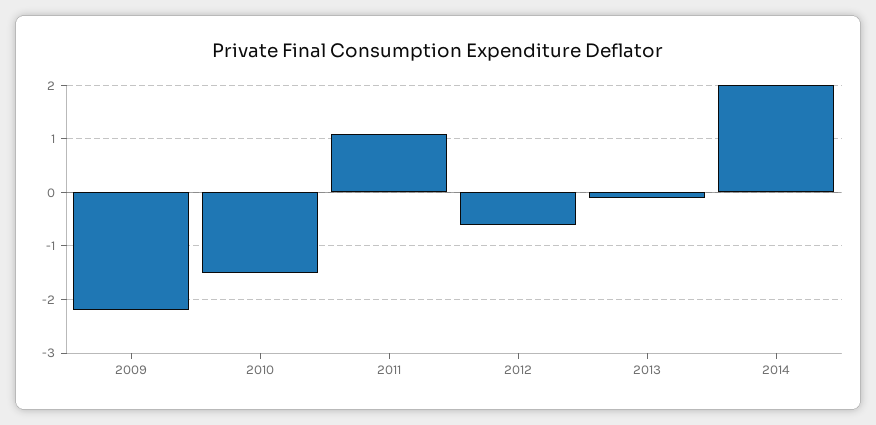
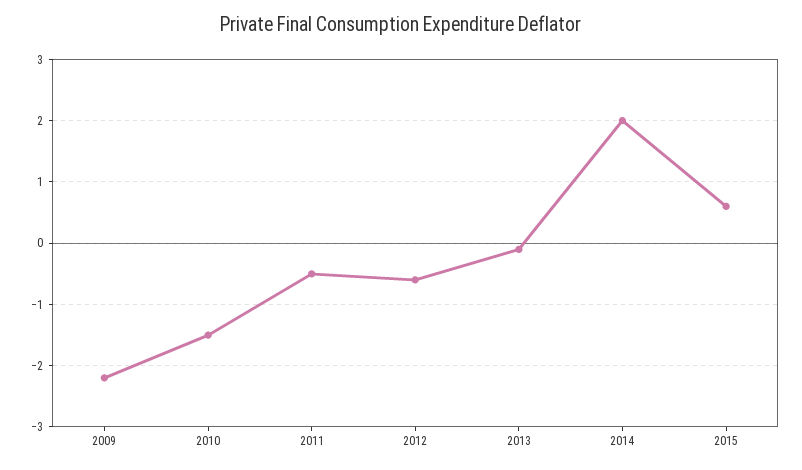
2011: 1 -> -0.5
2015: none -> 0.6

